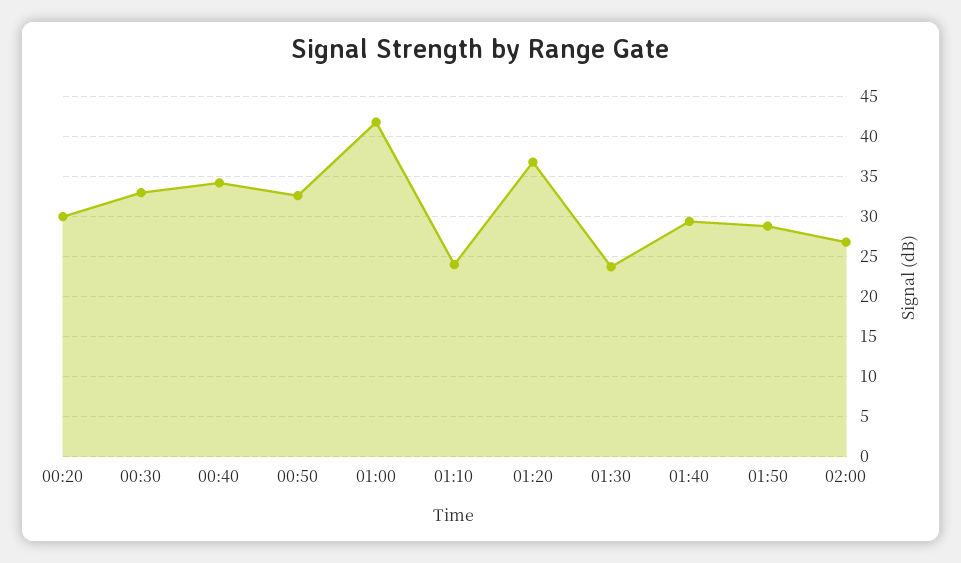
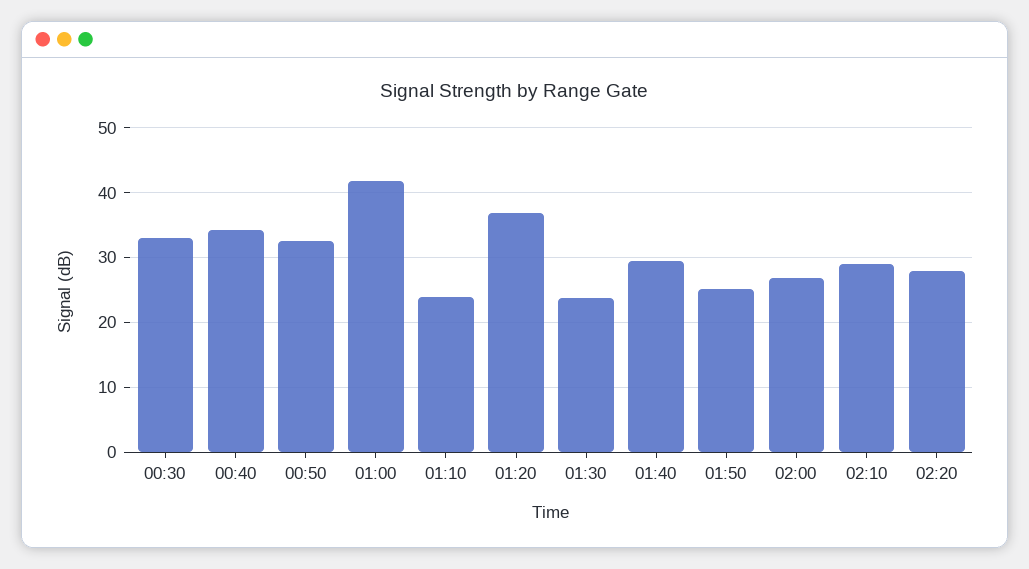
00:20: 30 -> none
01:50: 29 -> 25
02:10: none -> 29
02:20: none -> 28

